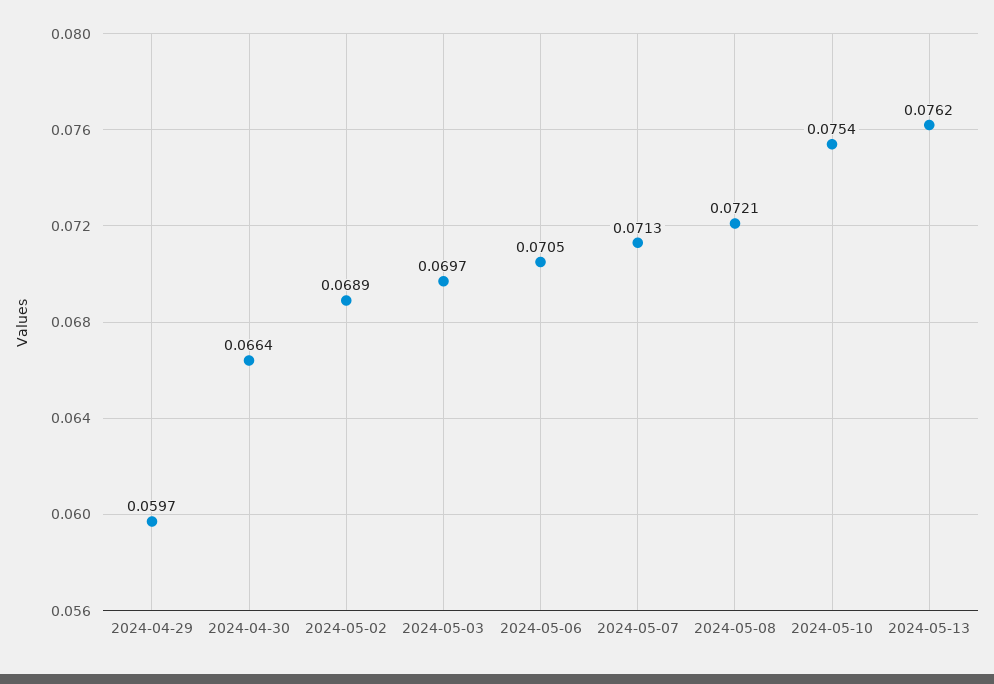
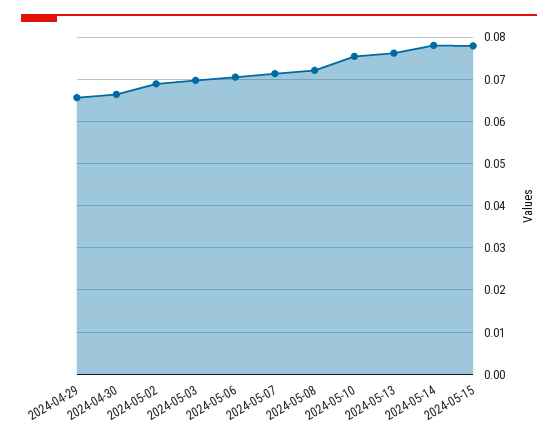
2024-04-29: 0.0597 -> 0.066
2024-05-14: none -> 0.078
2024-05-15: none -> 0.078

